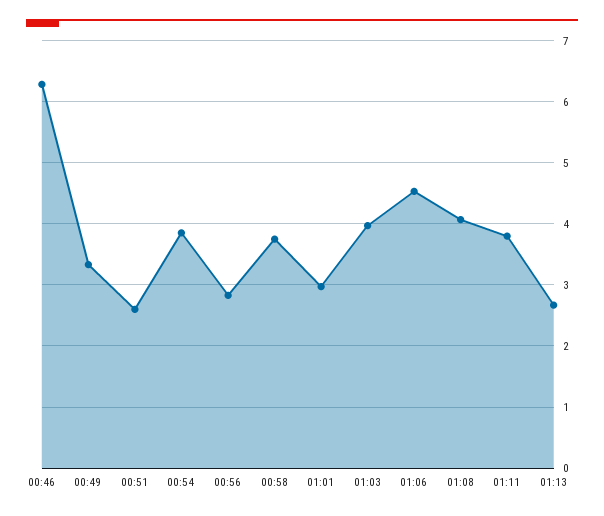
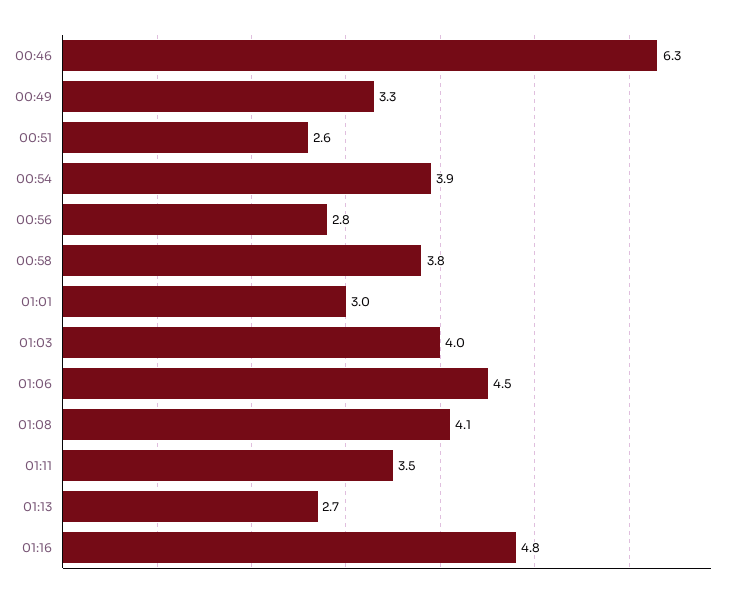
01:11: 3.8 -> 3.5
01:16: none -> 4.8

